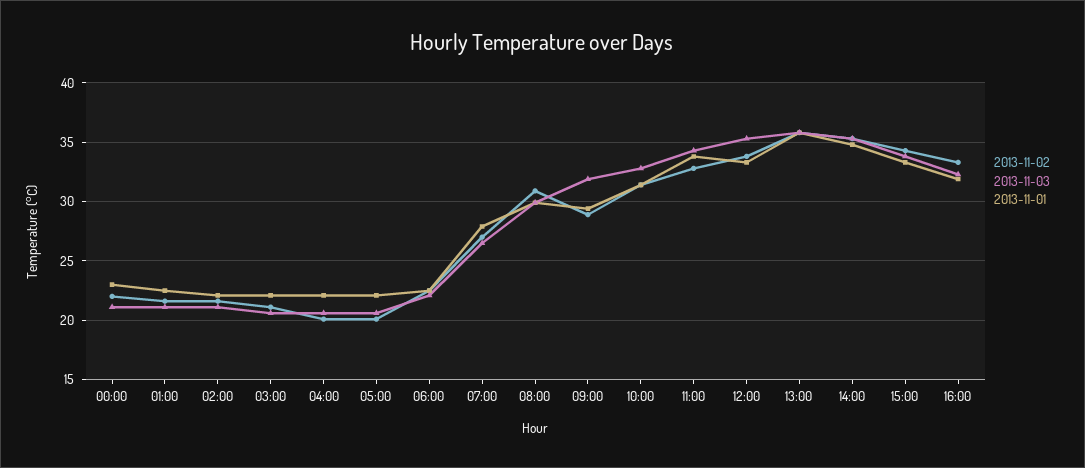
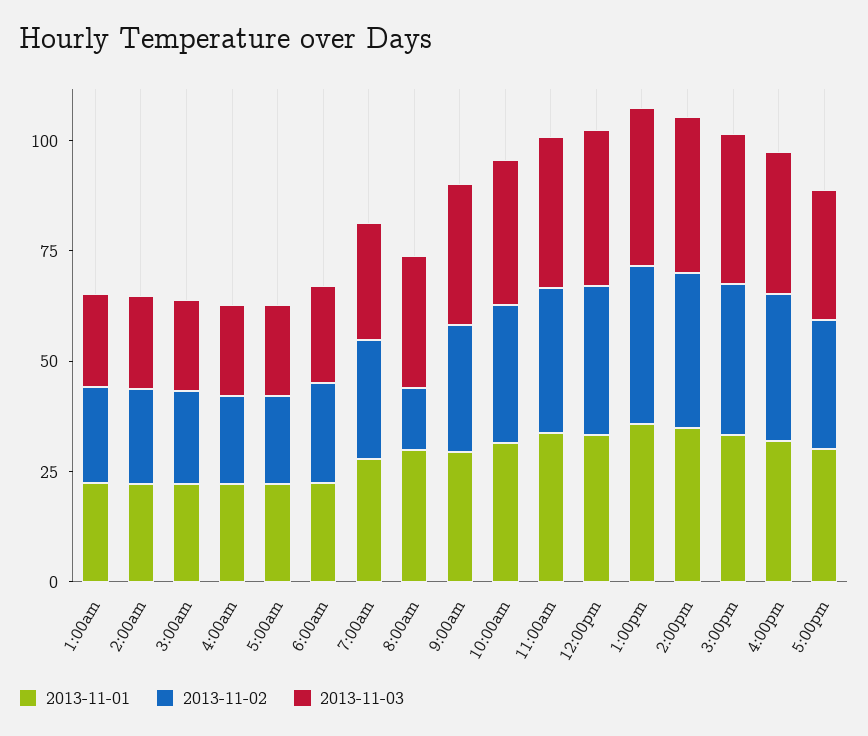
2013-11-02, 00:00: 22 -> none
2013-11-03, 00:00: 21 -> none
2013-11-01, 00:00: 23 -> none
2013-11-02, 08:00: 31 -> 15
2013-11-01, 5:00pm: none -> 30
2013-11-02, 5:00pm: none -> 30
2013-11-03, 5:00pm: none -> 30

